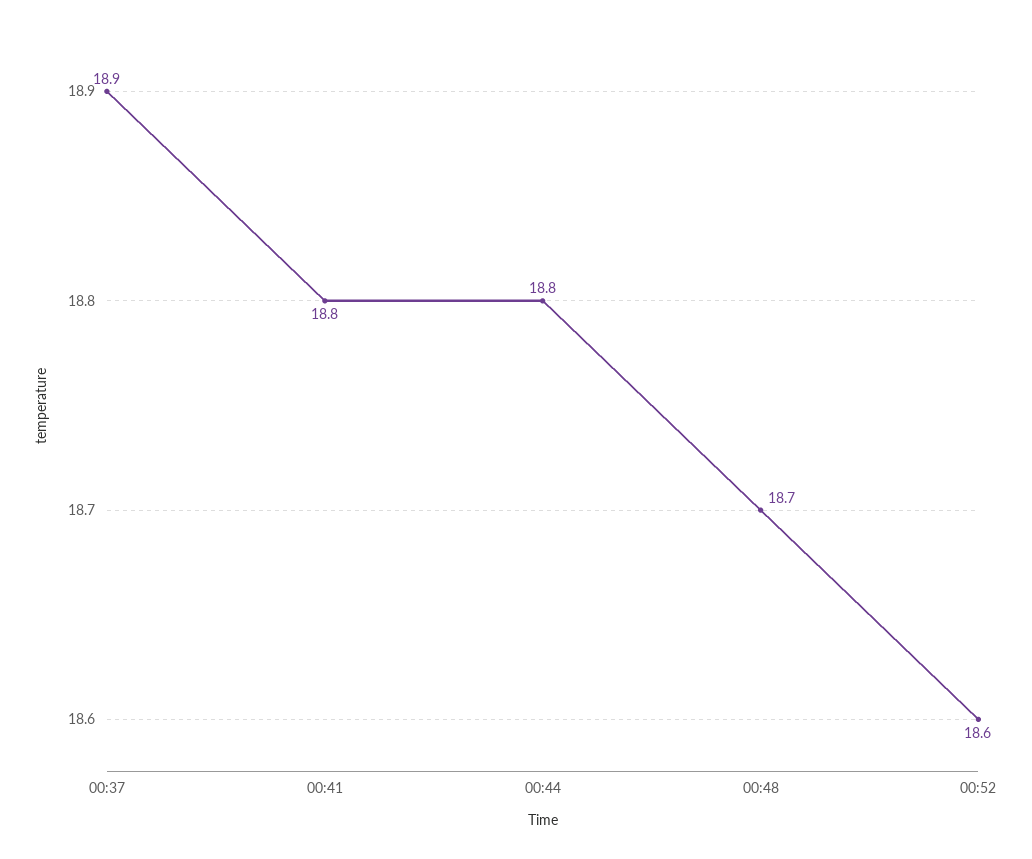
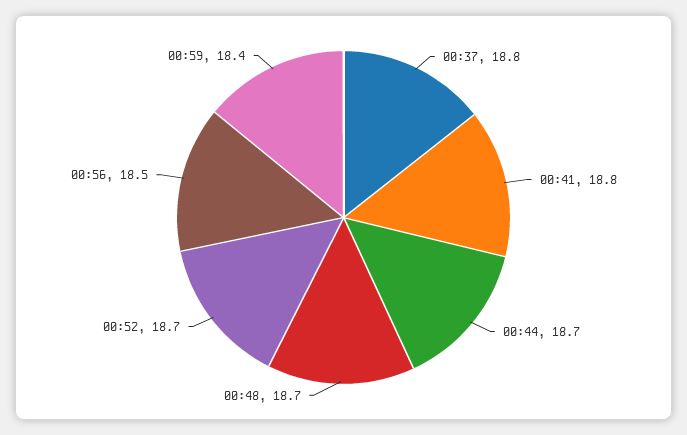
00:37: 18.9 -> 18.8
00:44: 18.8 -> 18.7
00:52: 18.6 -> 18.7
00:56: none -> 18.5
00:59: none -> 18.4

